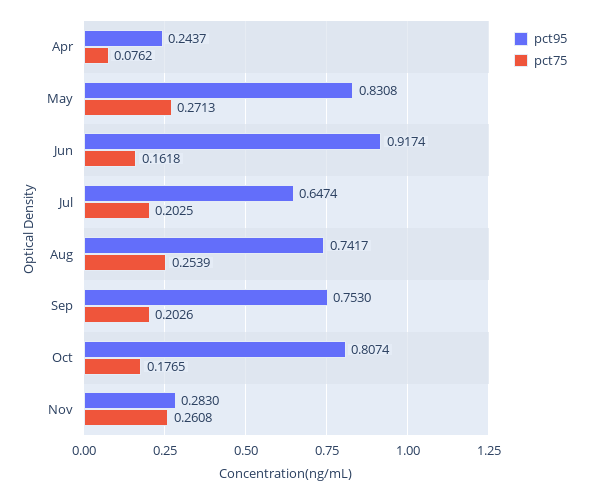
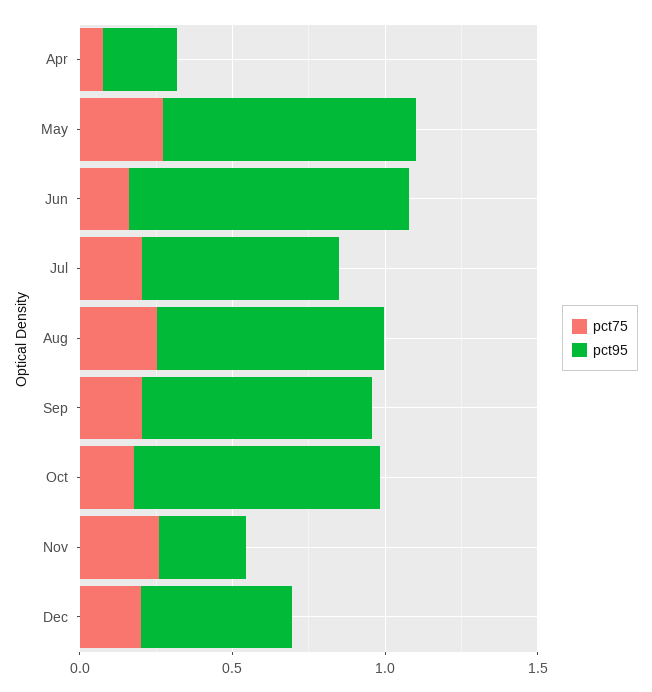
pct75, Dec: none -> 0.2
pct95, Dec: none -> 0.5

